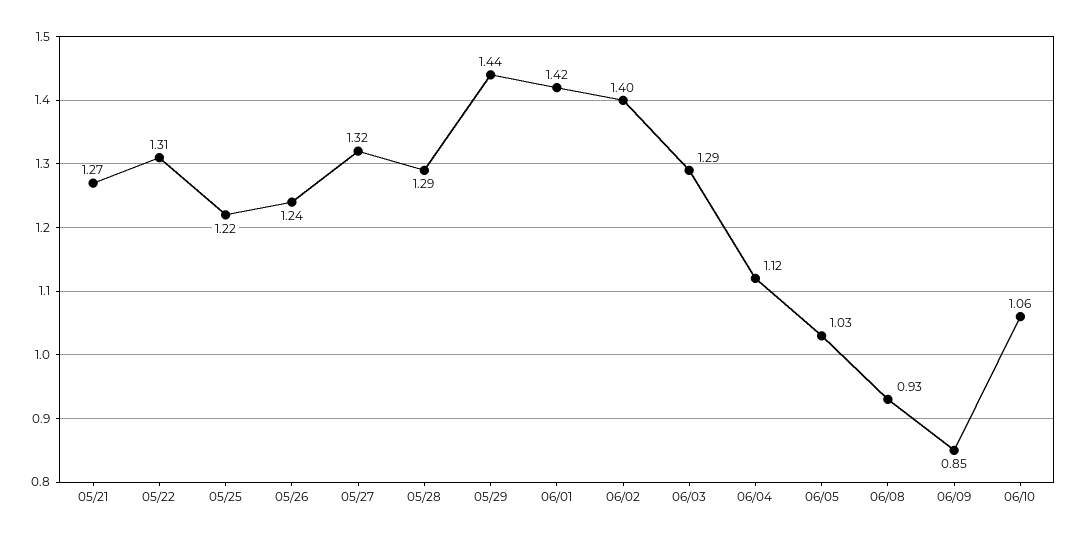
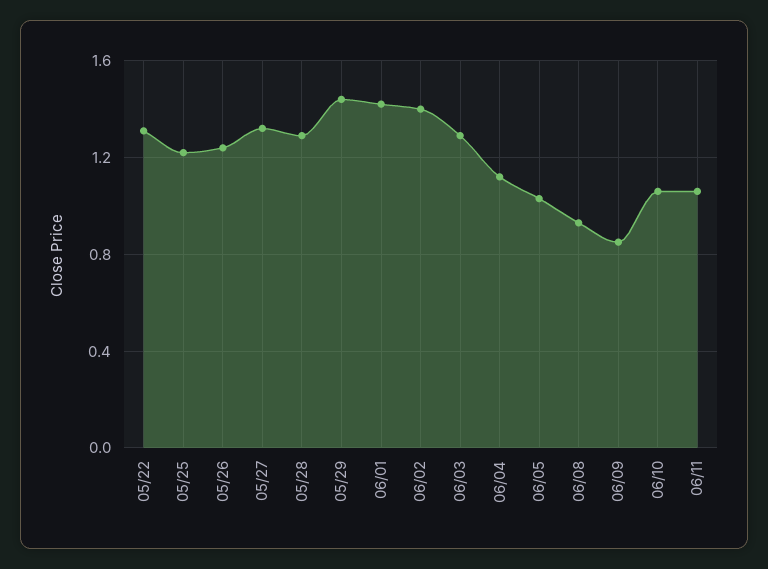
05/21: 1.27 -> none
06/11: none -> 1.05

